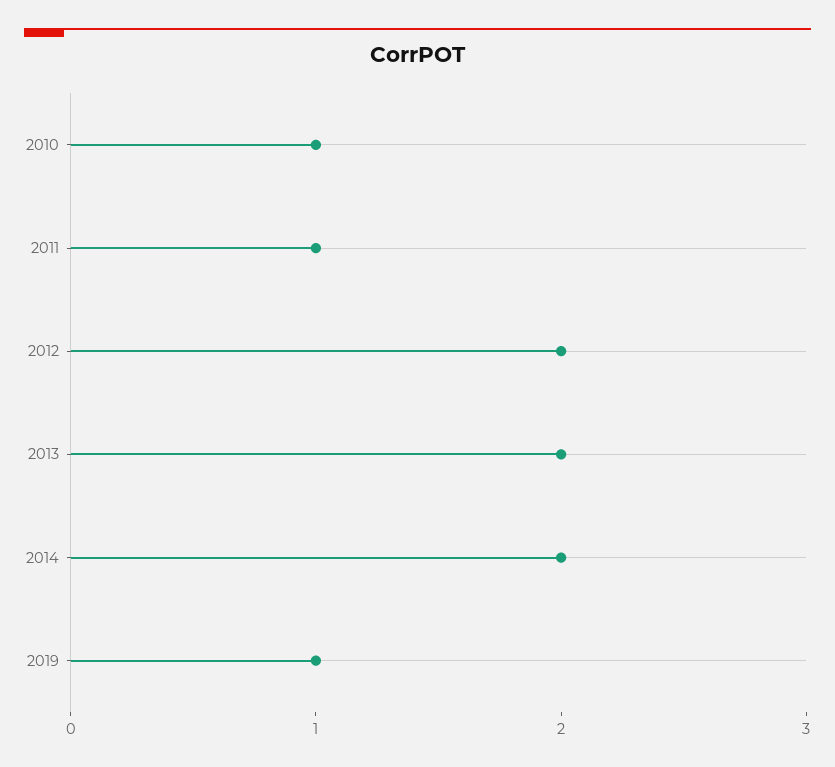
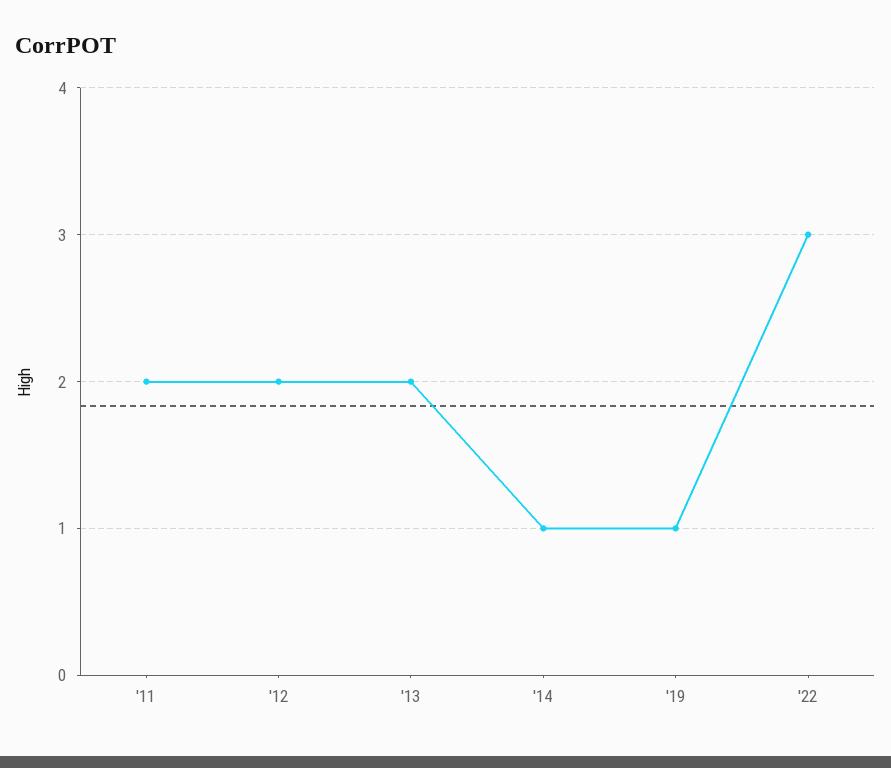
2010: 1 -> none
2011: 1 -> 2
2014: 2 -> 1
'22: none -> 3

